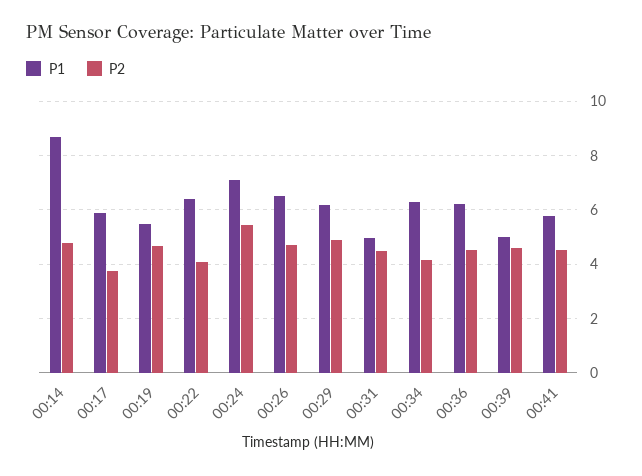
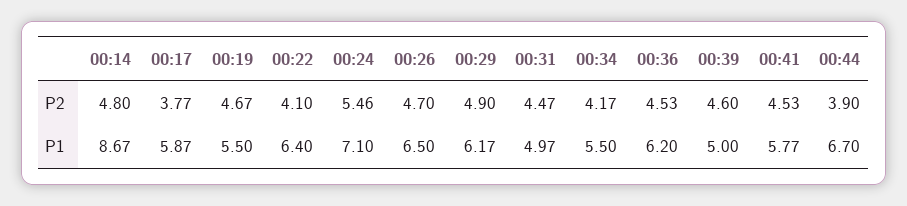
P1, 00:34: 6.25 -> 5.5
P2, 00:44: none -> 3.9
P1, 00:44: none -> 6.7

